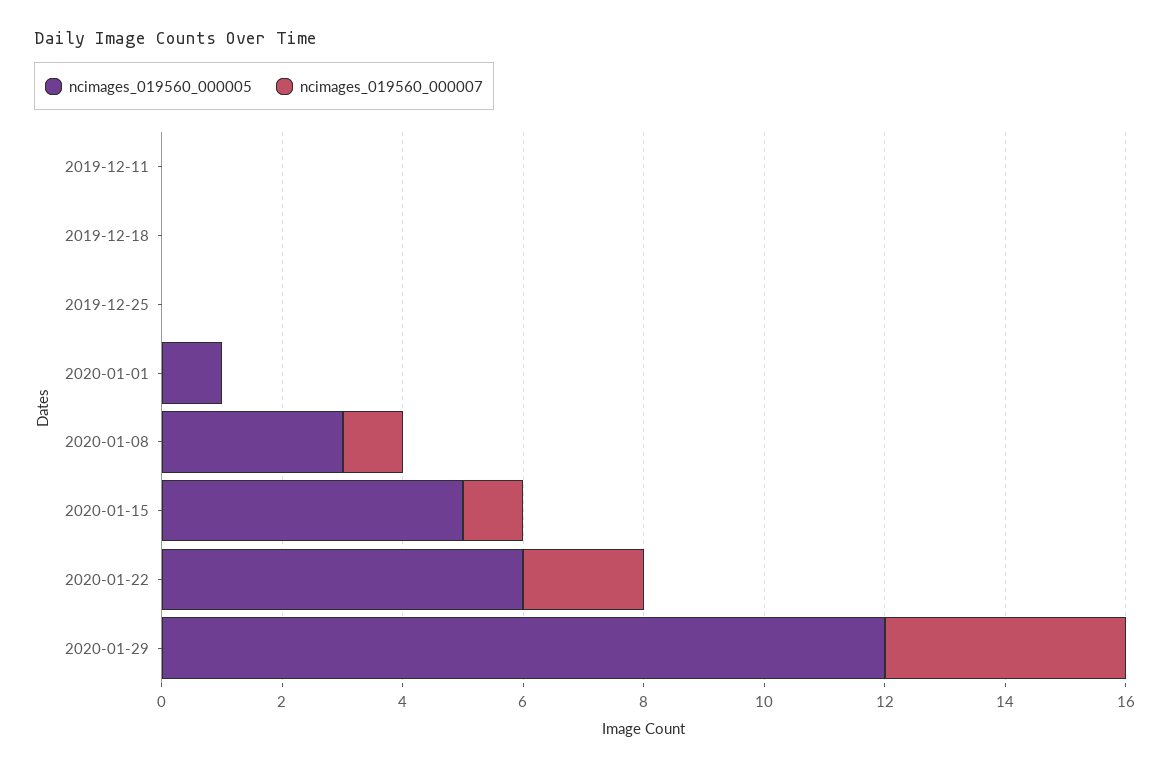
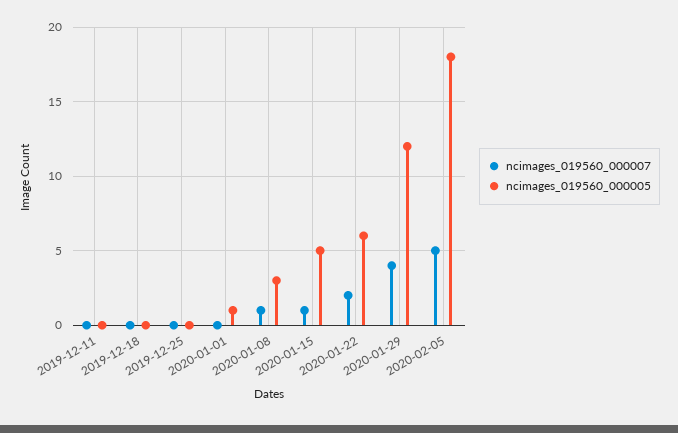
ncimages_019560_000007, 2020-02-05: none -> 5
ncimages_019560_000005, 2020-02-05: none -> 18

